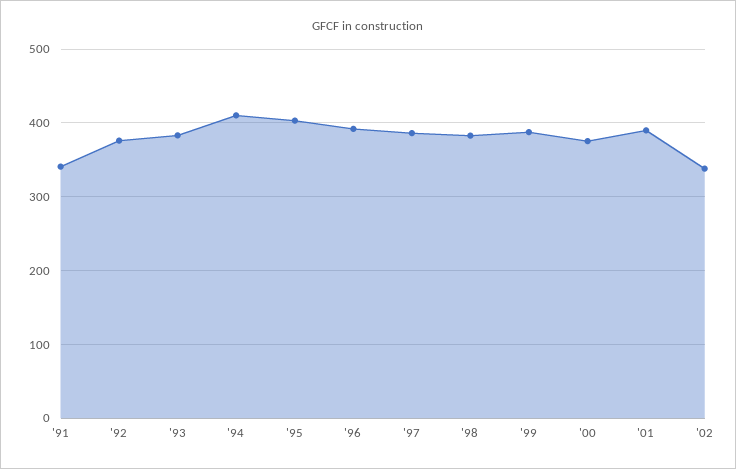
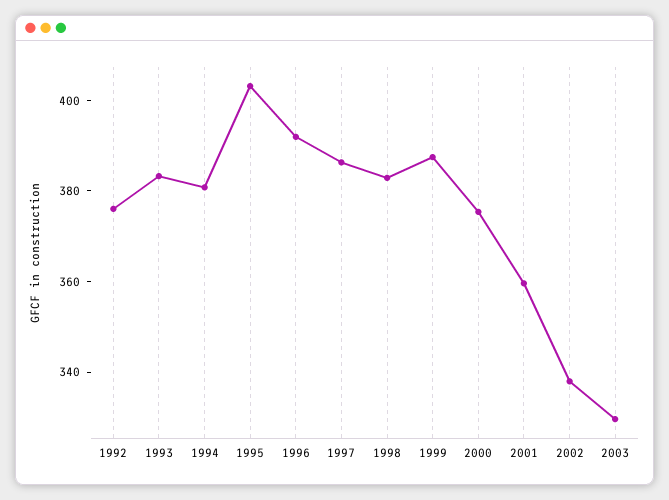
'91: 340 -> none
'94: 410 -> 380
'01: 390 -> 360
2003: none -> 330

